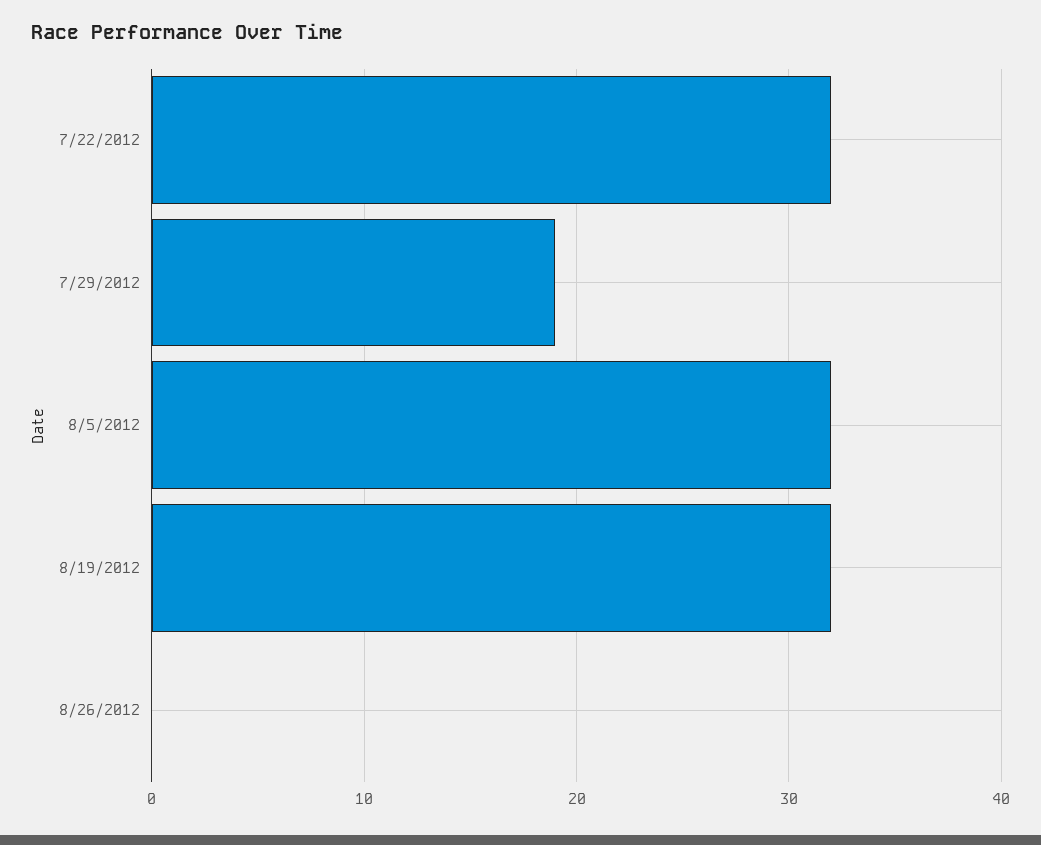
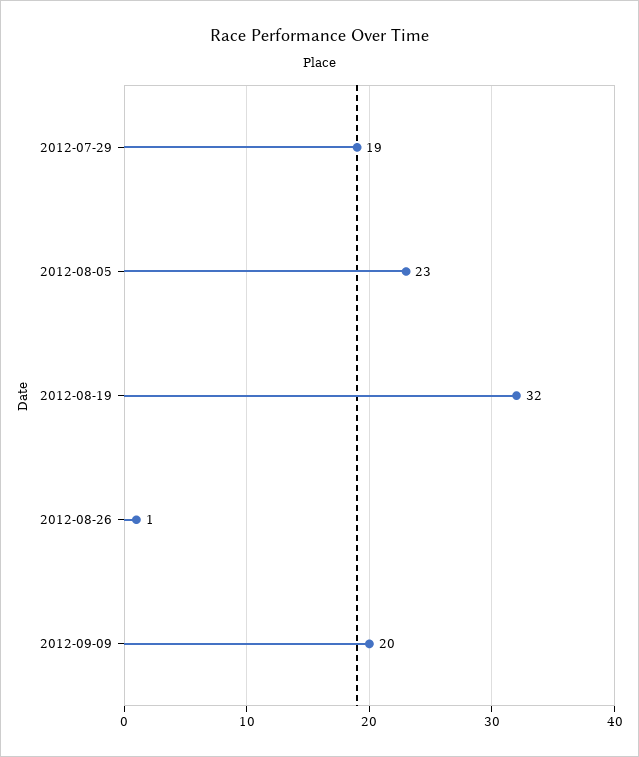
7/22/2012: 32 -> none
8/5/2012: 32 -> 23
8/26/2012: 0 -> 1
2012-09-09: none -> 20

